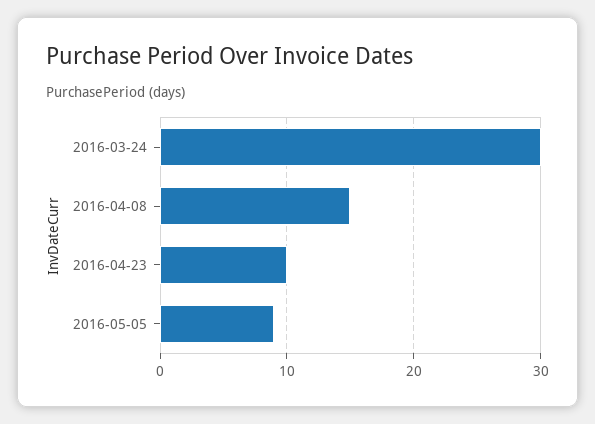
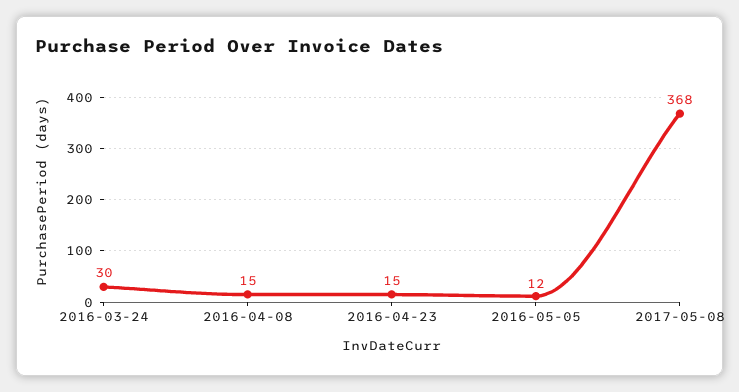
2016-04-23: 10 -> 15
2016-05-05: 9 -> 12
2017-05-08: none -> 368

